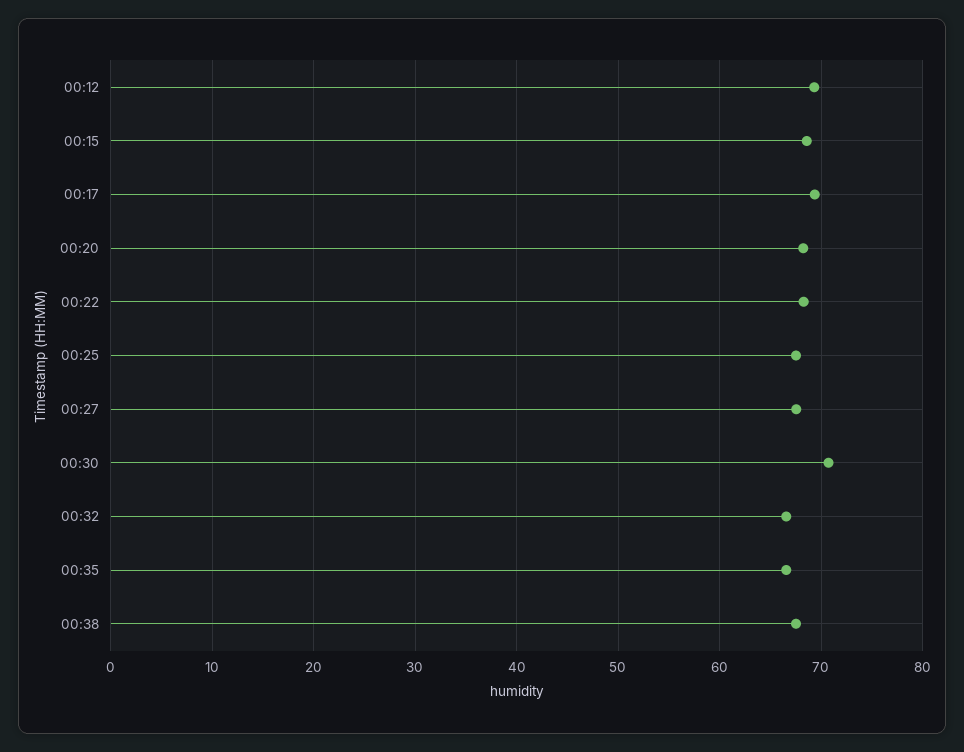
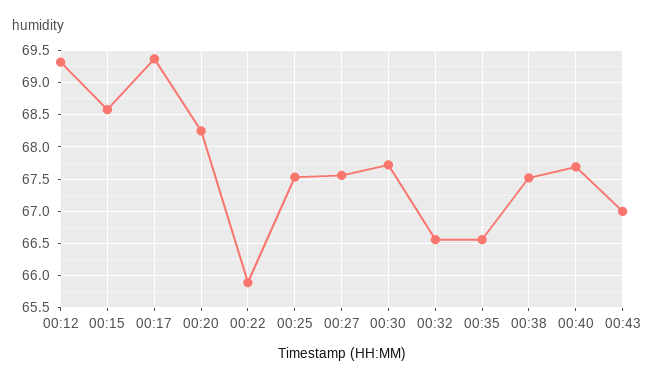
00:22: 68 -> 65.9
00:30: 71 -> 67.7
00:40: none -> 67.7
00:43: none -> 67

